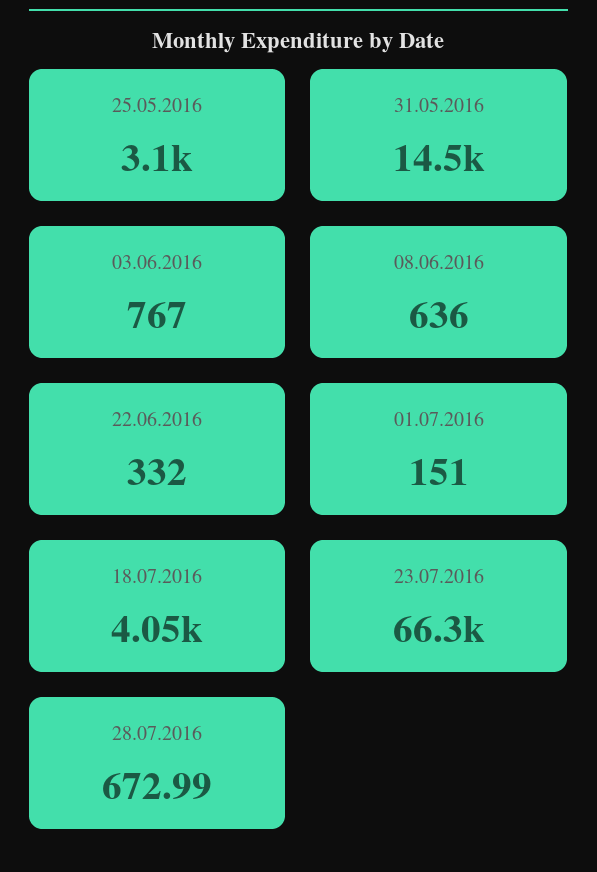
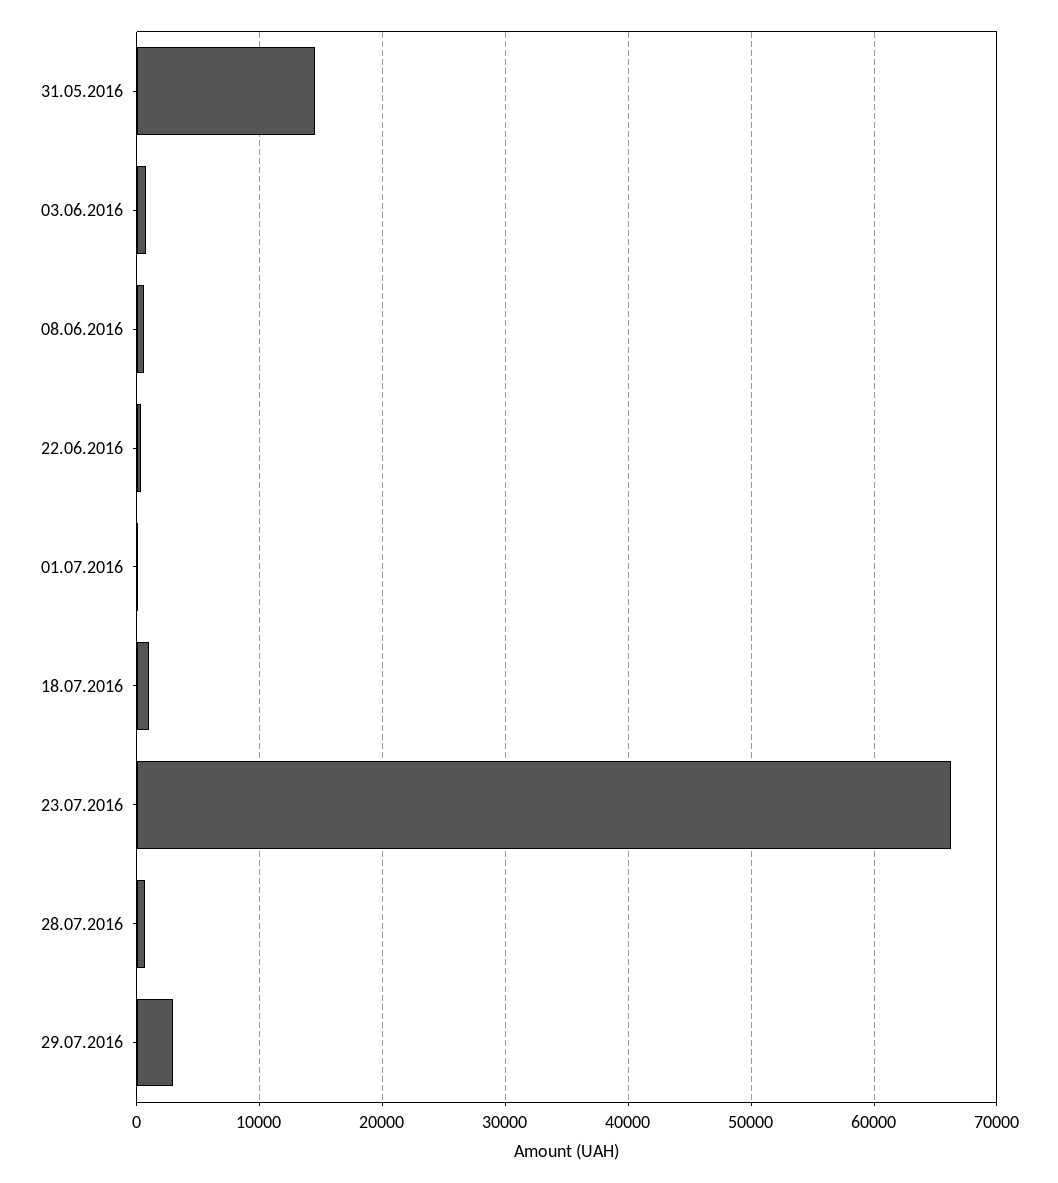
25.05.2016: 3100 -> none
18.07.2016: 4050 -> 1000
29.07.2016: none -> 3000

